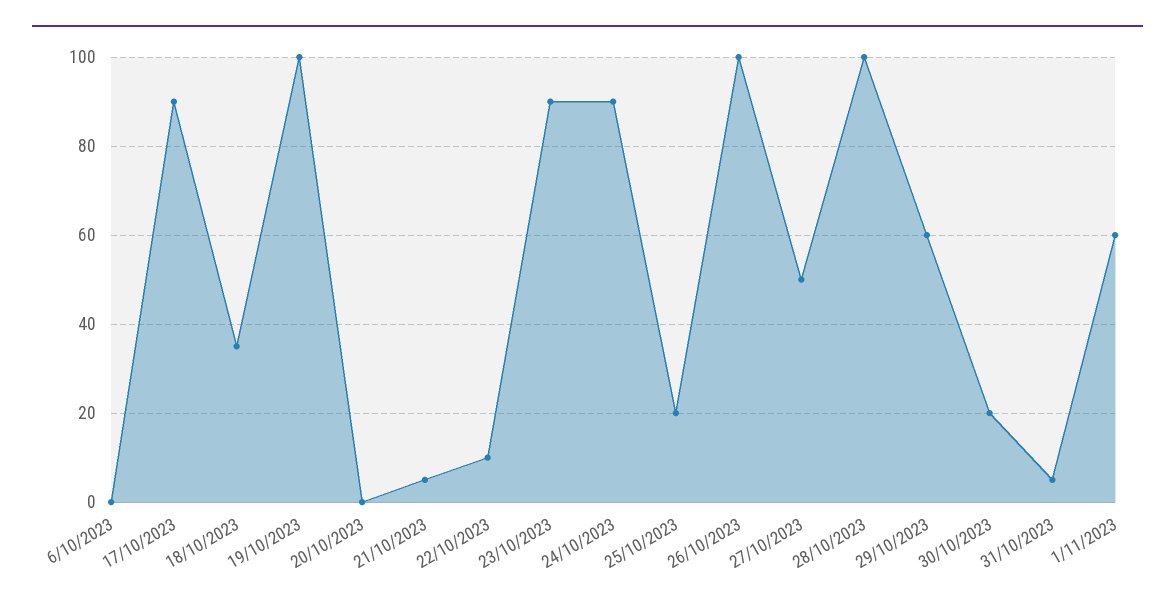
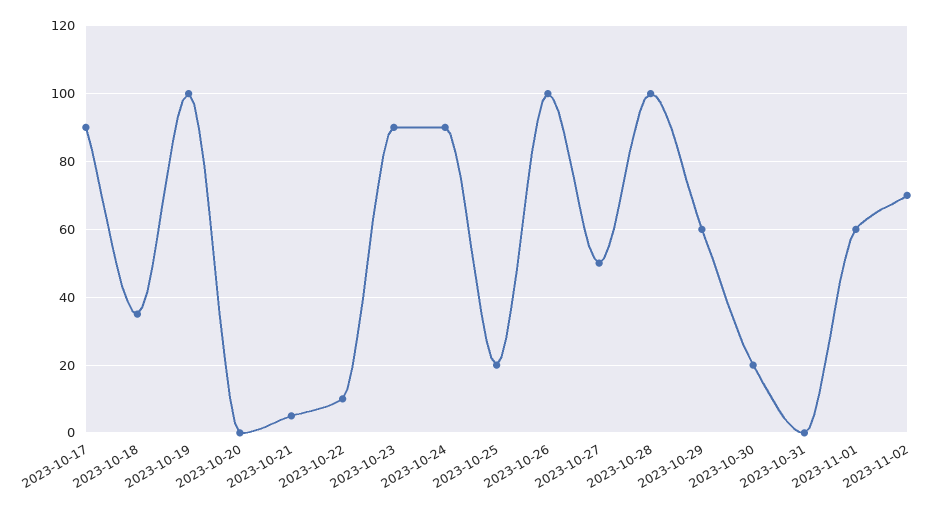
6/10/2023: 0 -> none
31/10/2023: 5 -> 0
2023-11-02: none -> 70

